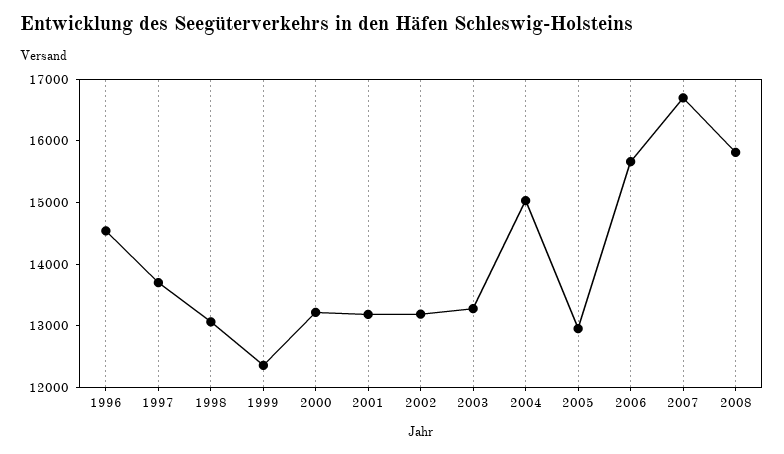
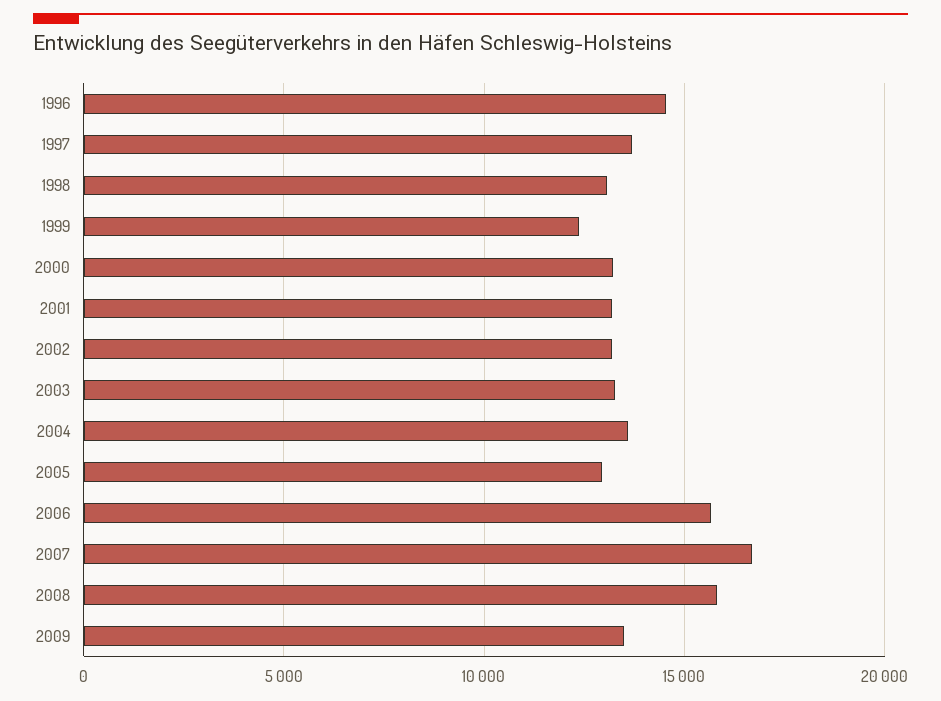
2004: 15000 -> 13500
2009: none -> 13500

